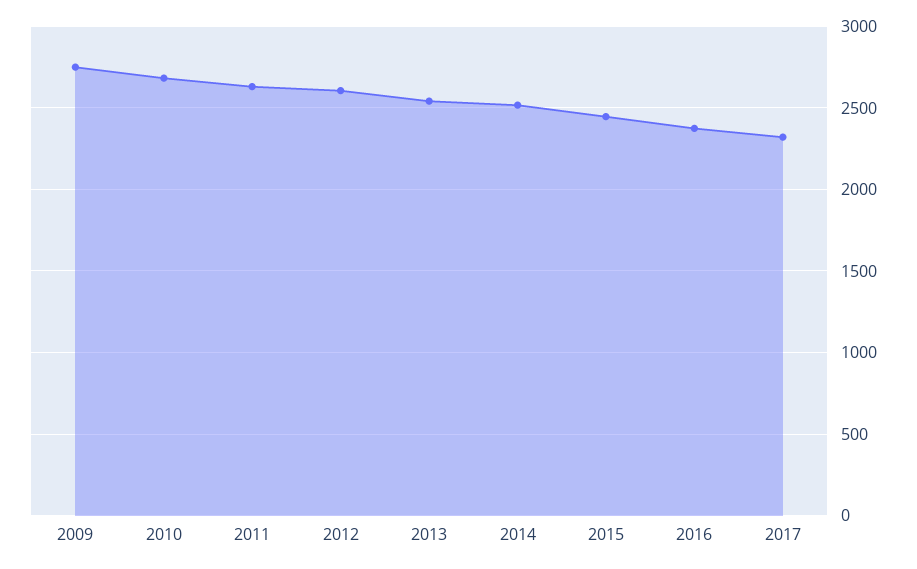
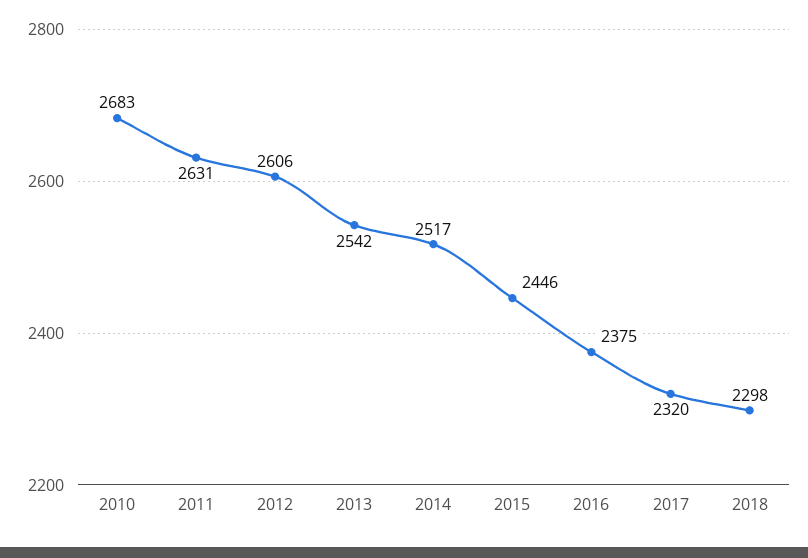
2009: 2750 -> none
2018: none -> 2298

